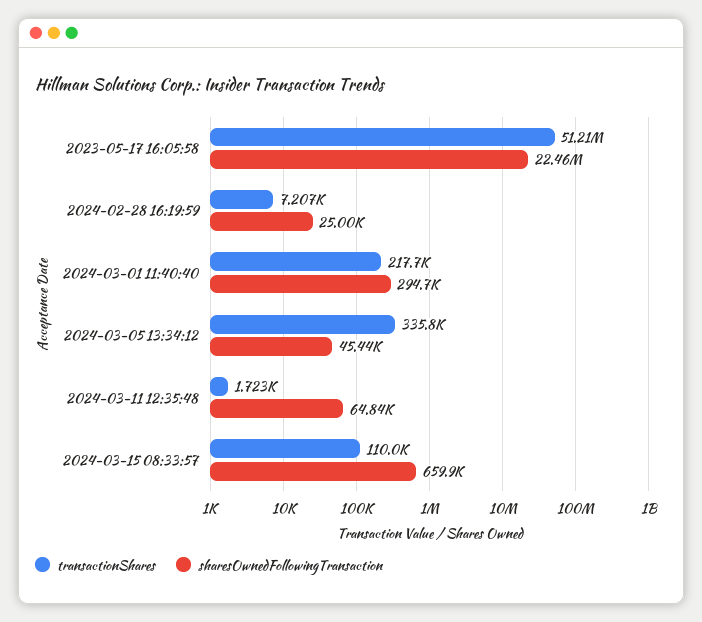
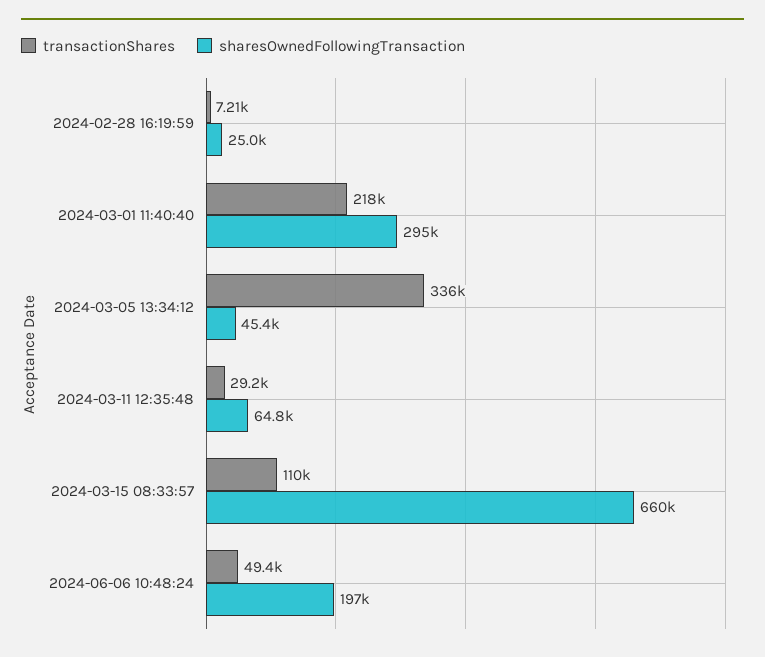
transactionShares, 2023-05-17 16:05:58: 51210000 -> none
sharesOwnedFollowingTransaction, 2023-05-17 16:05:58: 22460000 -> none
transactionShares, 2024-03-11 12:35:48: 1723 -> 29200
transactionShares, 2024-06-06 10:48:24: none -> 49400
sharesOwnedFollowingTransaction, 2024-06-06 10:48:24: none -> 197000

